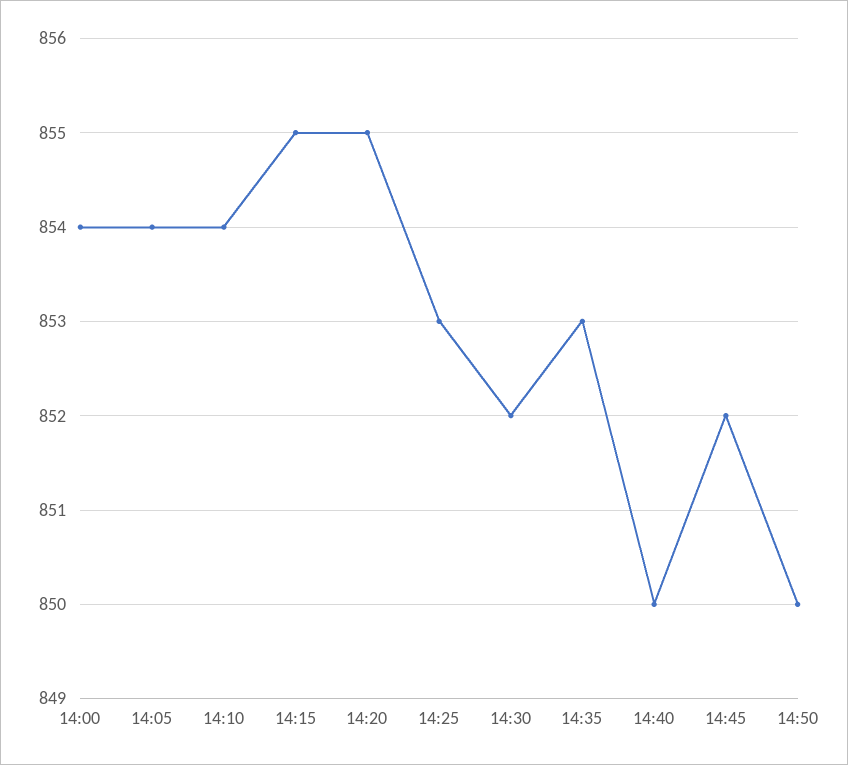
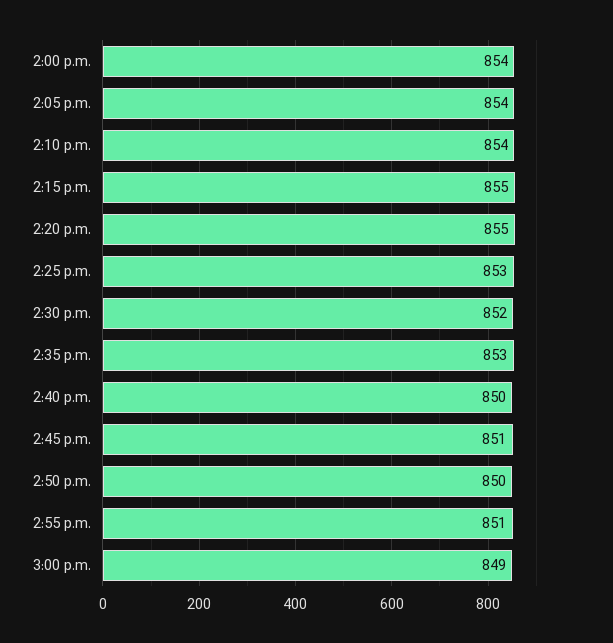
14:45: 852 -> 851
2:55 p.m.: none -> 851
3:00 p.m.: none -> 849

